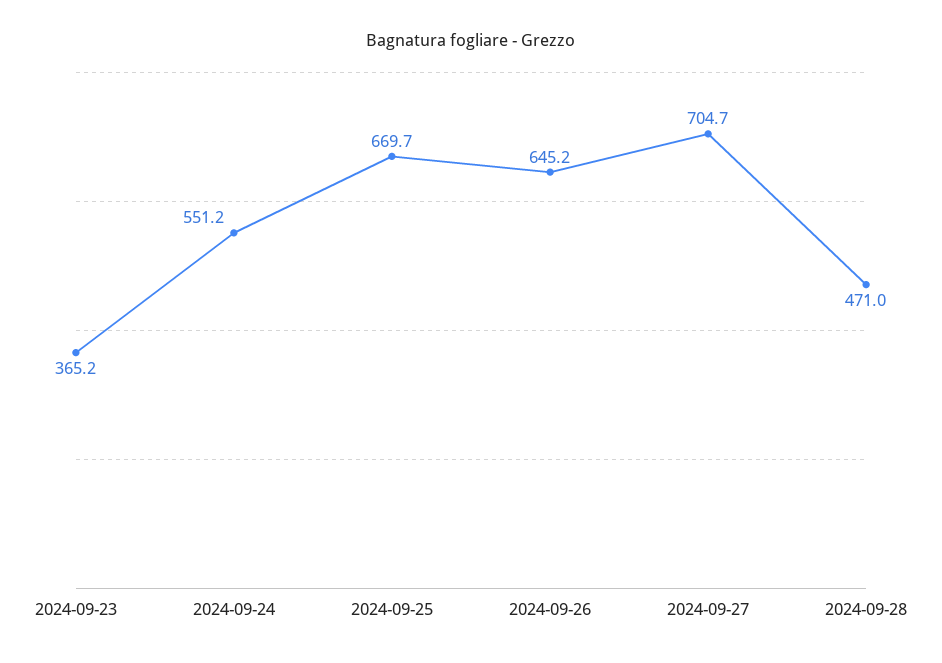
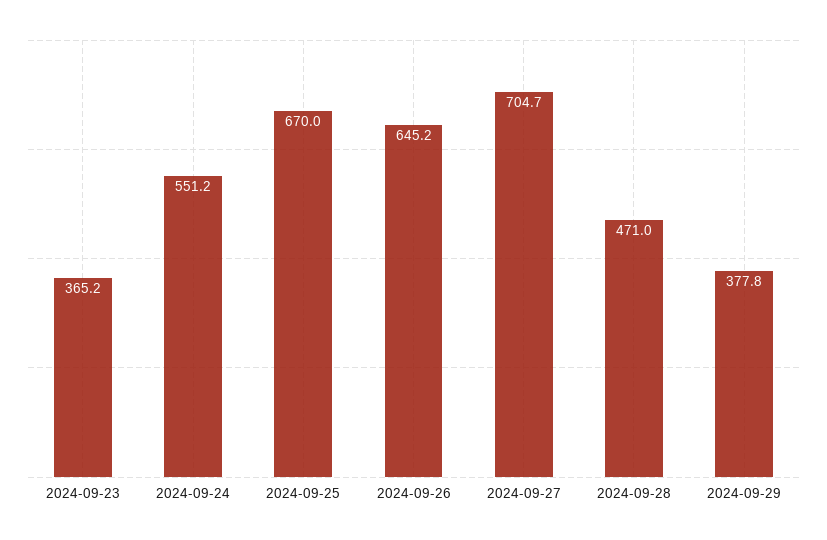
2024-09-25: 669.7 -> 670
2024-09-29: none -> 377.8

